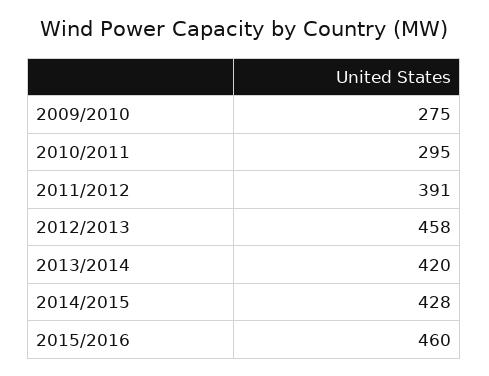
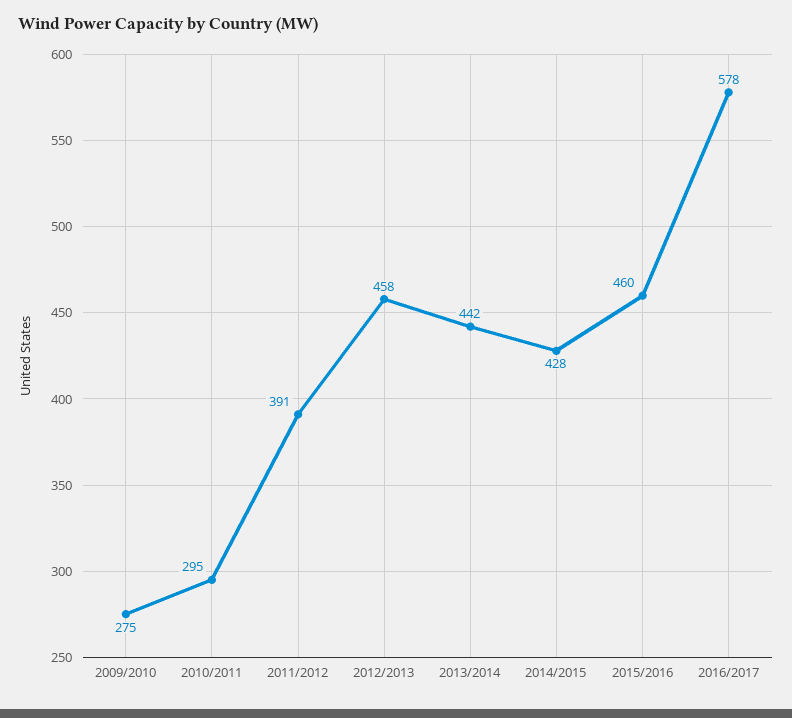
2013/2014: 420 -> 442
2016/2017: none -> 578

